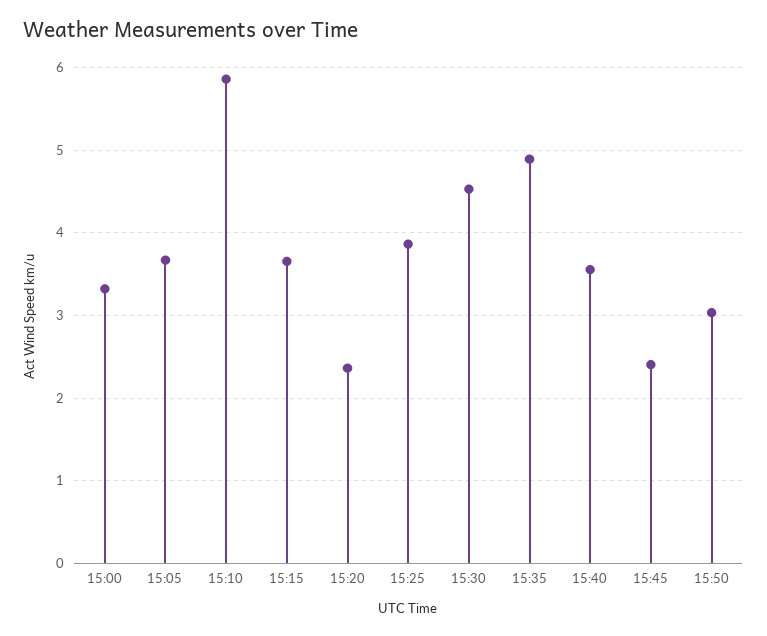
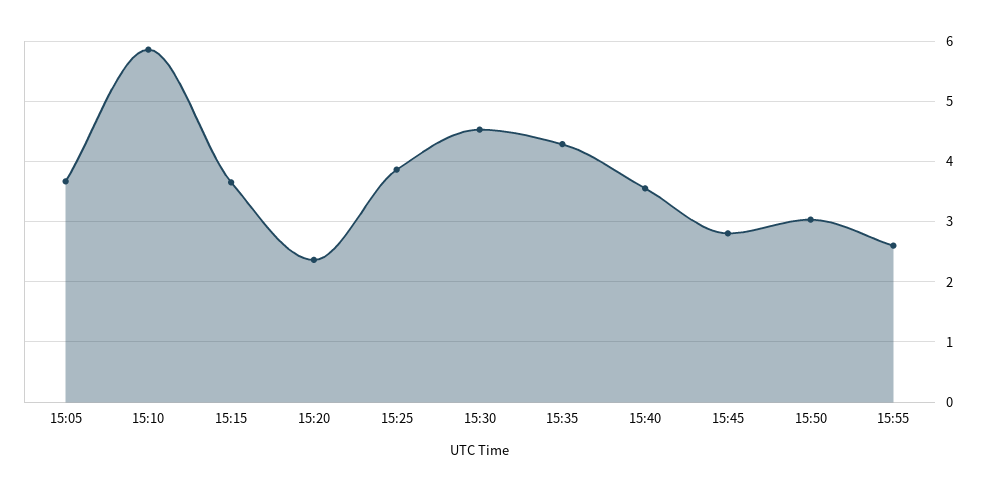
15:00: 3.3 -> none
15:35: 4.9 -> 4.3
15:45: 2.4 -> 2.8
15:55: none -> 2.6

